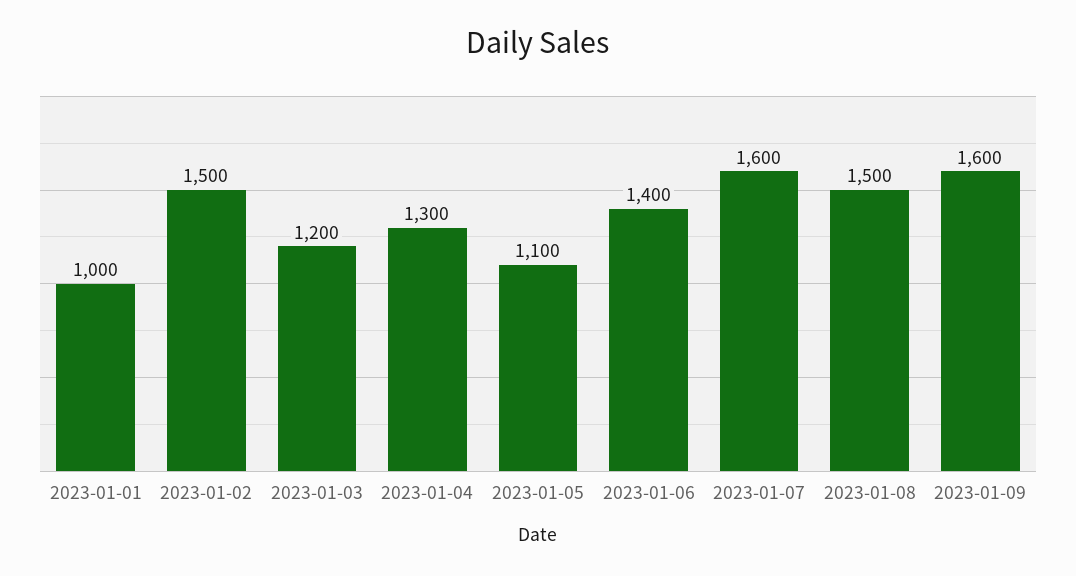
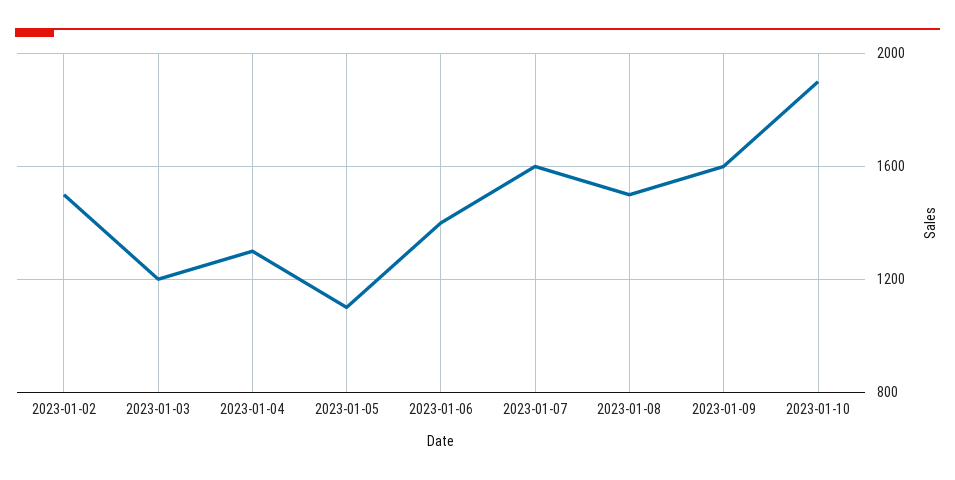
2023-01-01: 1000 -> none
2023-01-10: none -> 1900

